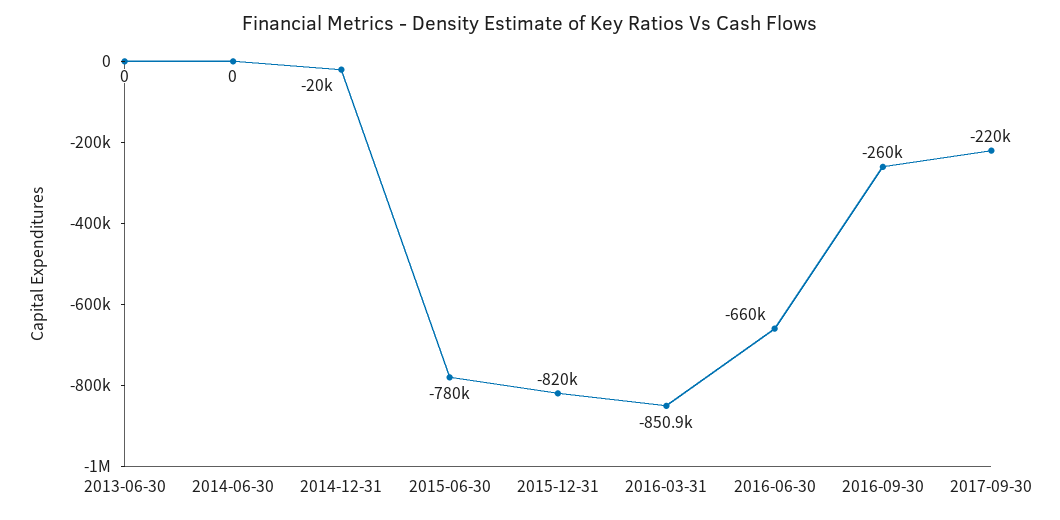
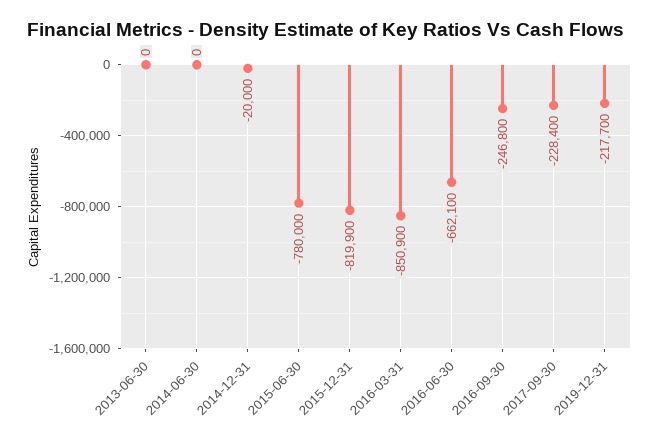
2015-12-31: -820000 -> -819900
2016-06-30: -660000 -> -662100
2016-09-30: -260000 -> -246800
2017-09-30: -220000 -> -228400
2019-12-31: none -> -217700

